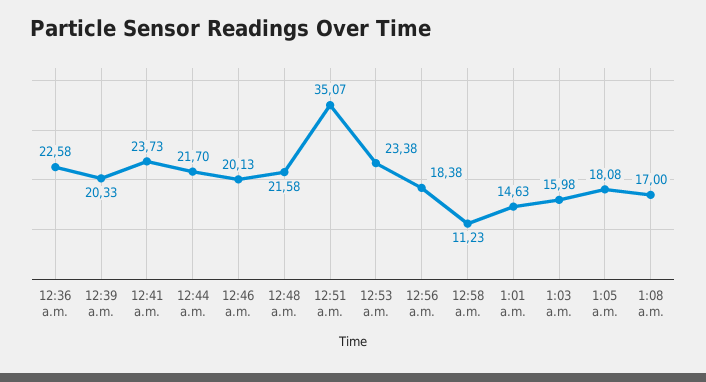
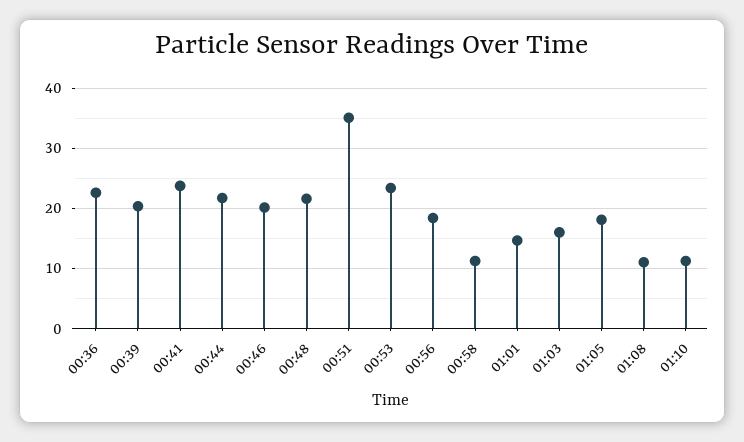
1:08 a.m.: 17 -> 11
01:10: none -> 11

